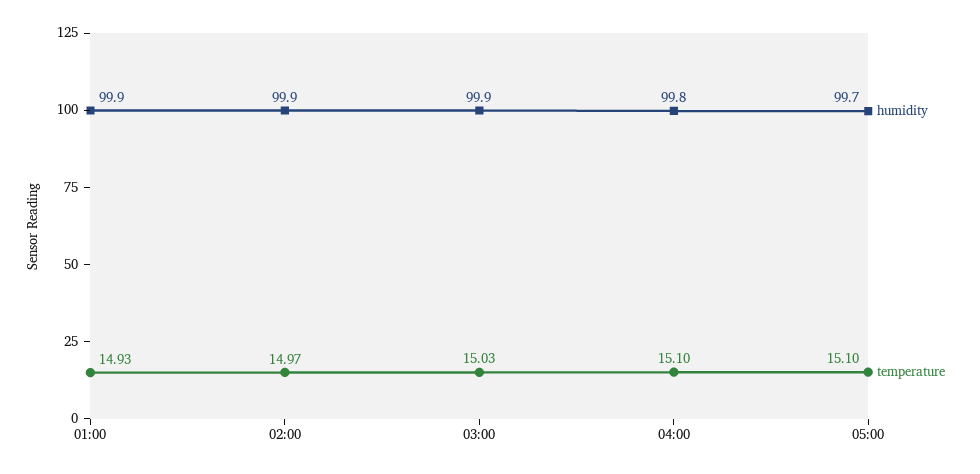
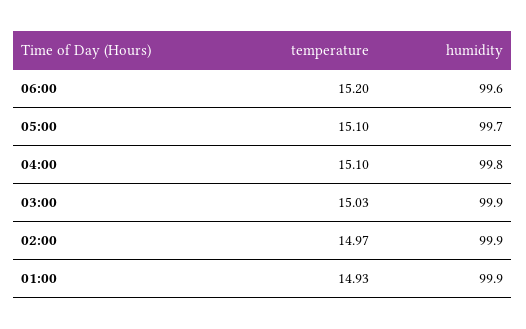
temperature, 06:00: none -> 15.2
humidity, 06:00: none -> 99.6

